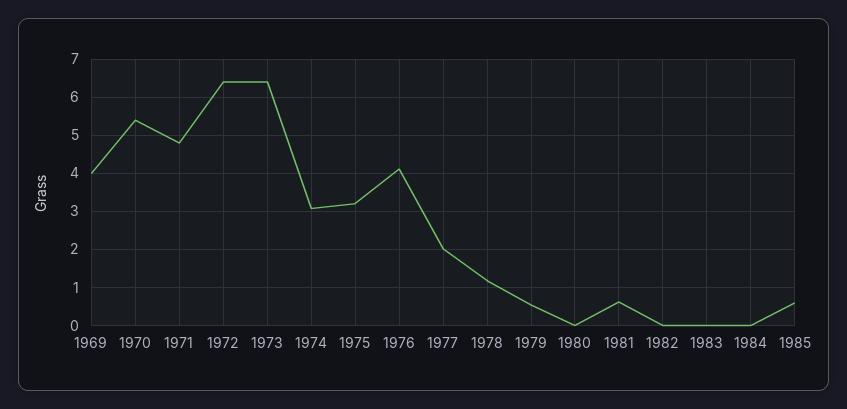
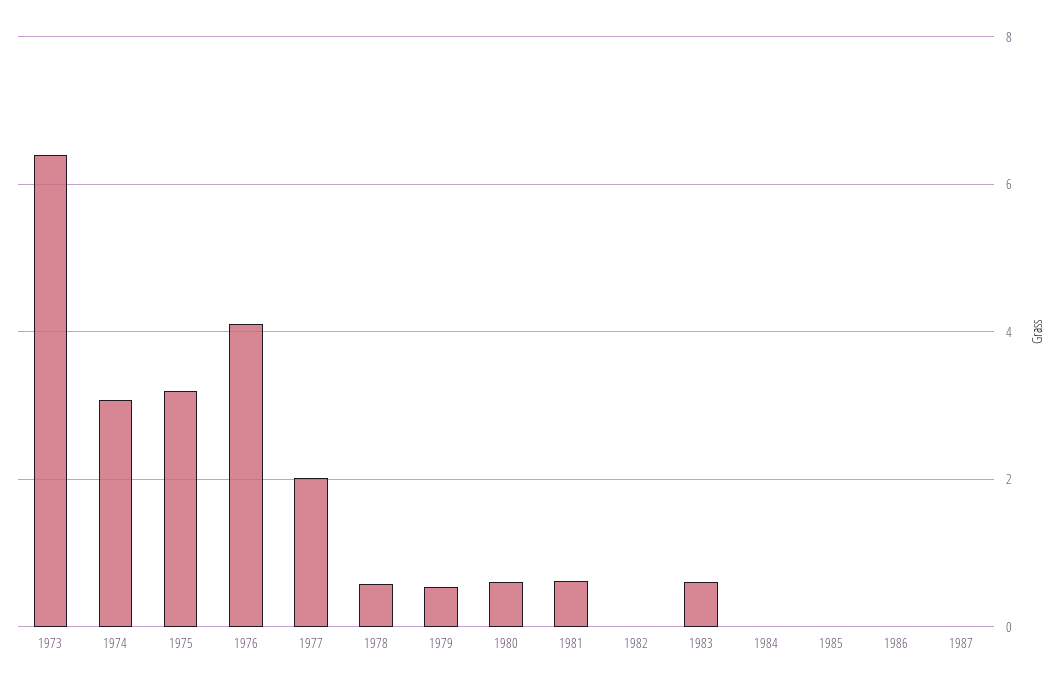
1969: 4 -> none
1970: 5.4 -> none
1971: 4.8 -> none
1972: 6.4 -> none
1978: 1.2 -> 0.6
1980: 0 -> 0.6
1983: 0 -> 0.6
1985: 0.6 -> 0
1986: none -> 0
1987: none -> 0

